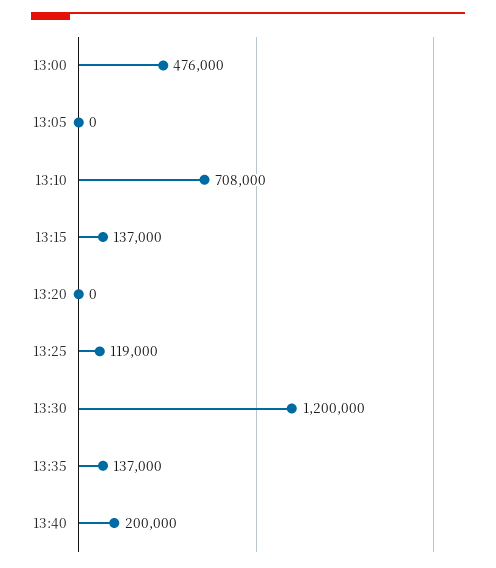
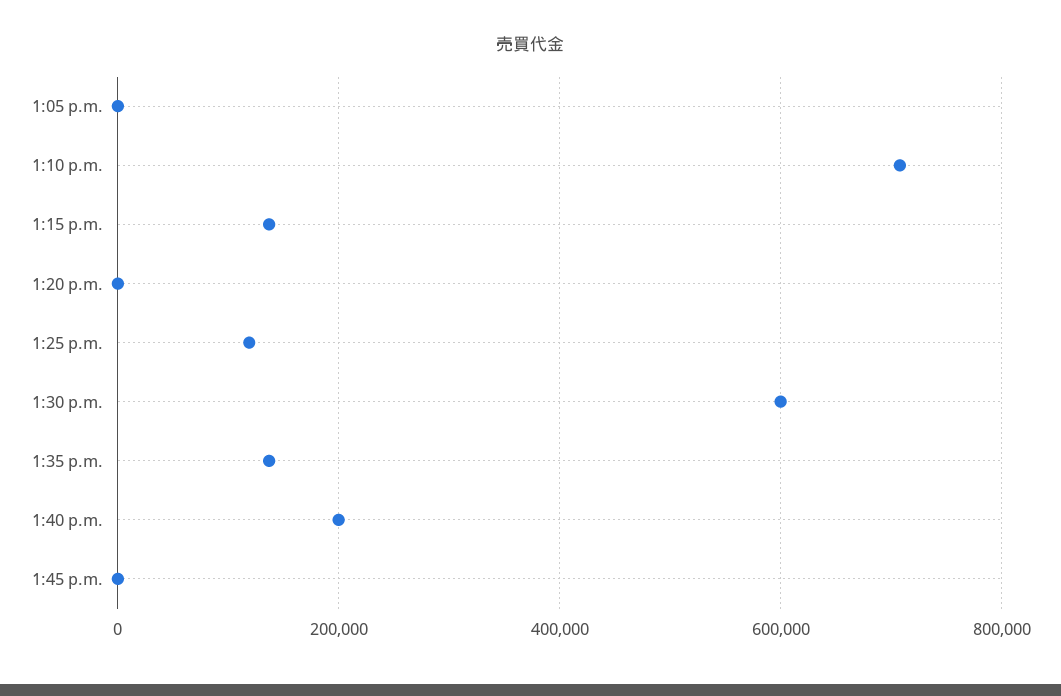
13:00: 476000 -> none
13:30: 1200000 -> 600000
1:45 p.m.: none -> 0

